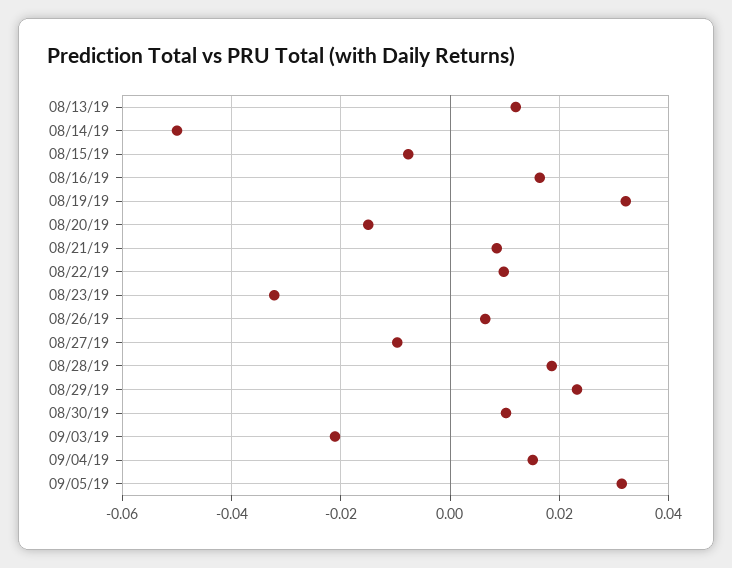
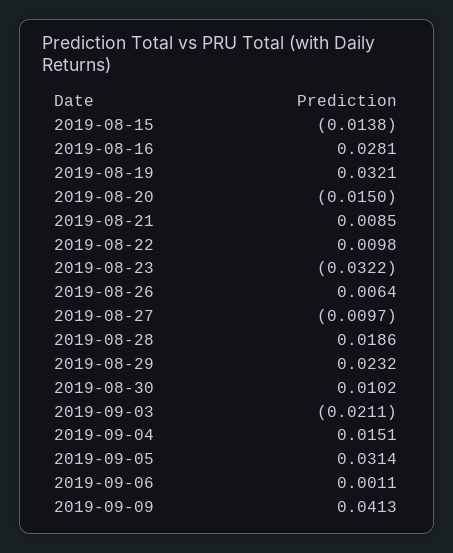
08/13/19: 0.012 -> none
08/14/19: -0.05 -> none
08/15/19: -0.008 -> -0.0138
08/16/19: 0.016 -> 0.0281
2019-09-06: none -> 0.0011
2019-09-09: none -> 0.0413

